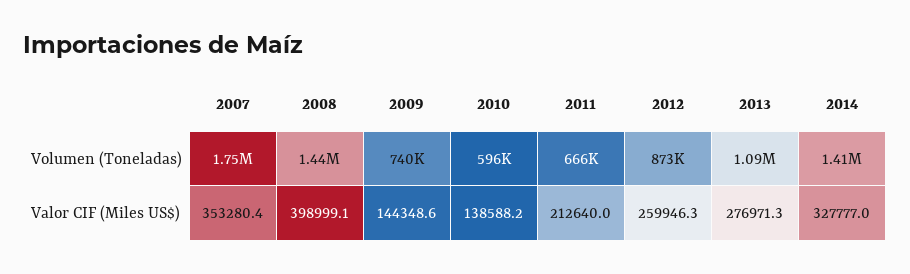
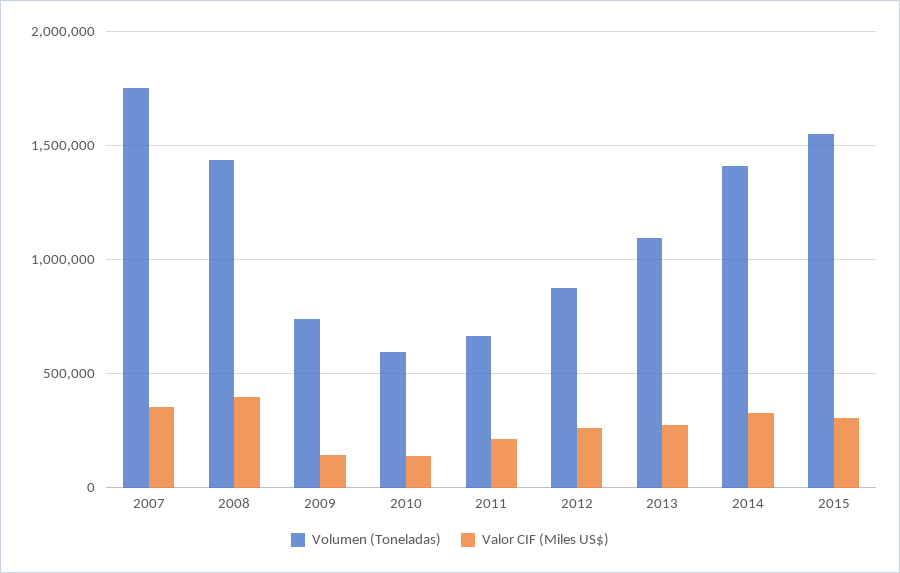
Volumen (Toneladas), 2015: none -> 1550000
Valor CIF (Miles US$), 2015: none -> 300000

